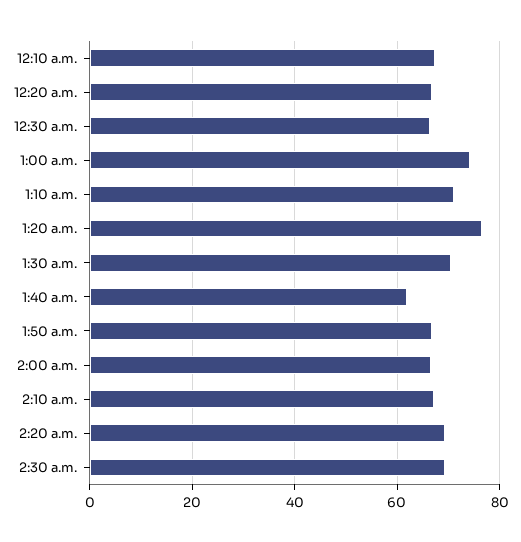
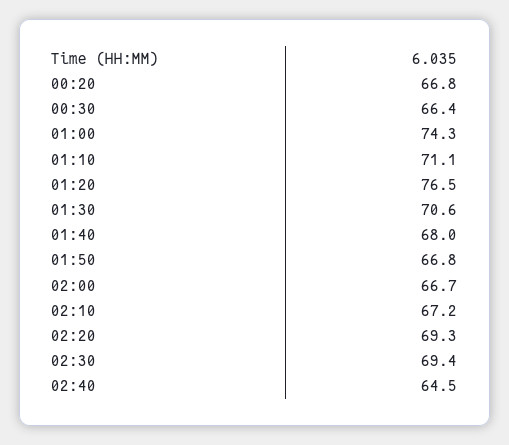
12:10 a.m.: 68 -> none
1:40 a.m.: 62 -> 68
02:40: none -> 64.5

